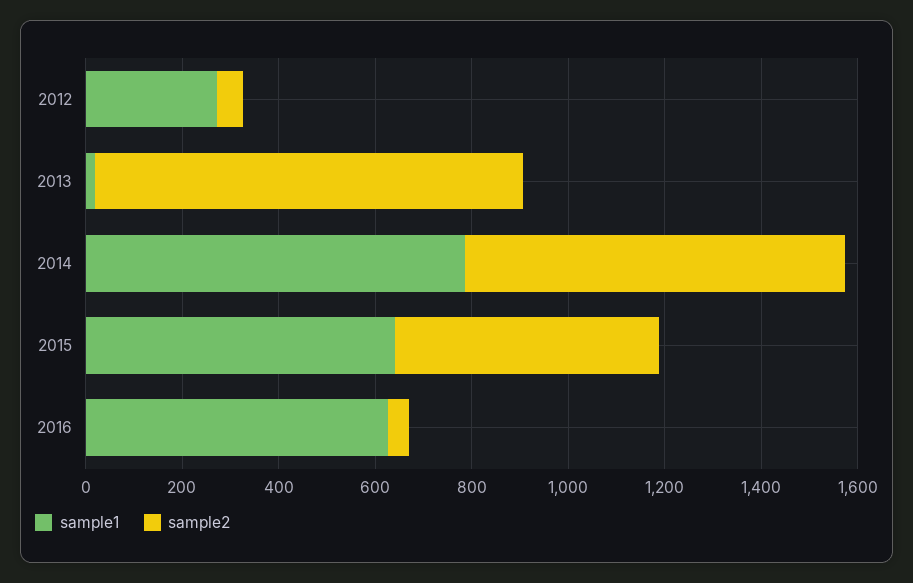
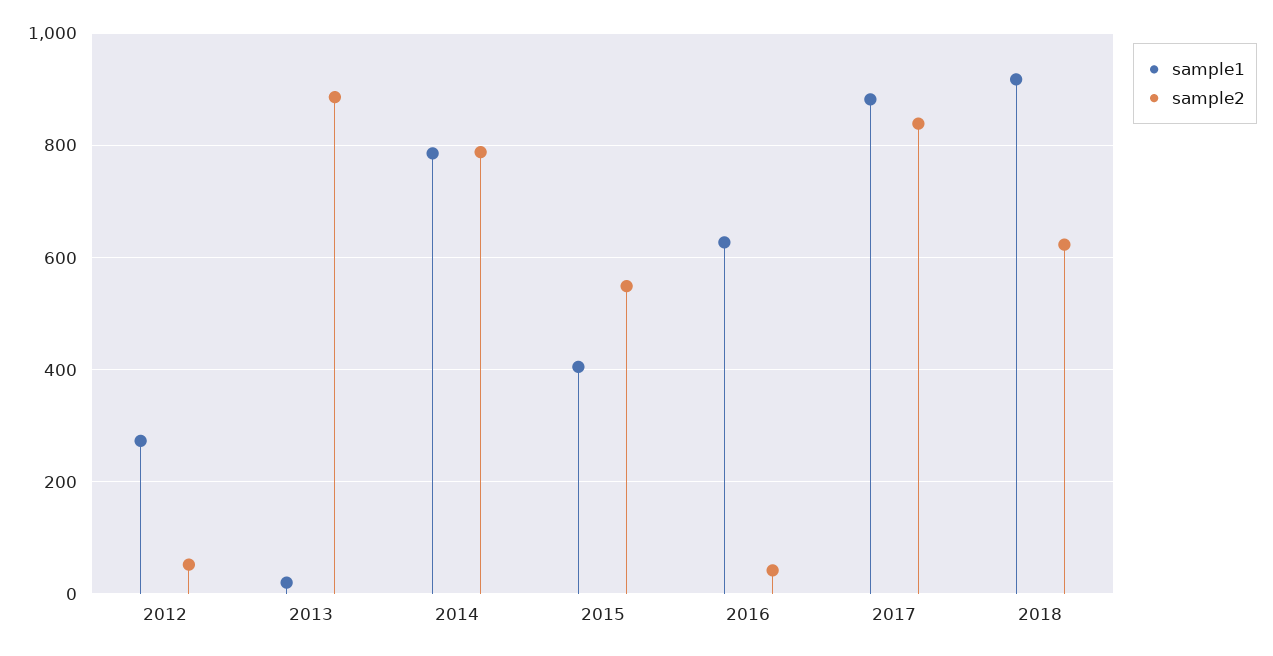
sample1, 2015: 650 -> 400
sample1, 2017: none -> 880
sample2, 2017: none -> 840
sample1, 2018: none -> 920
sample2, 2018: none -> 620

